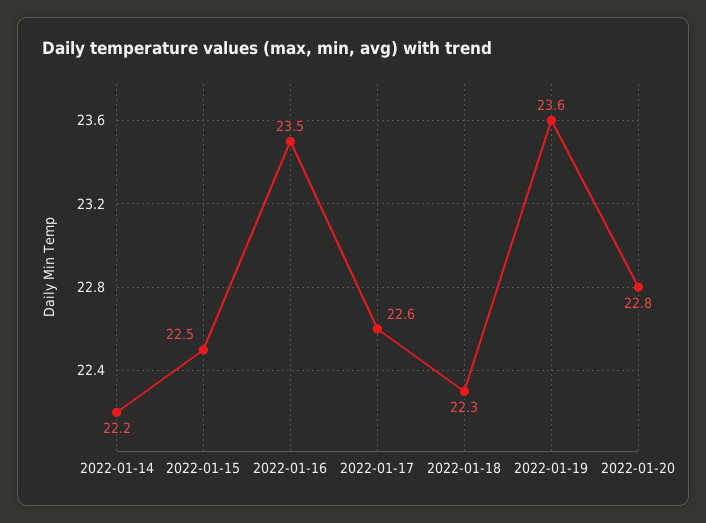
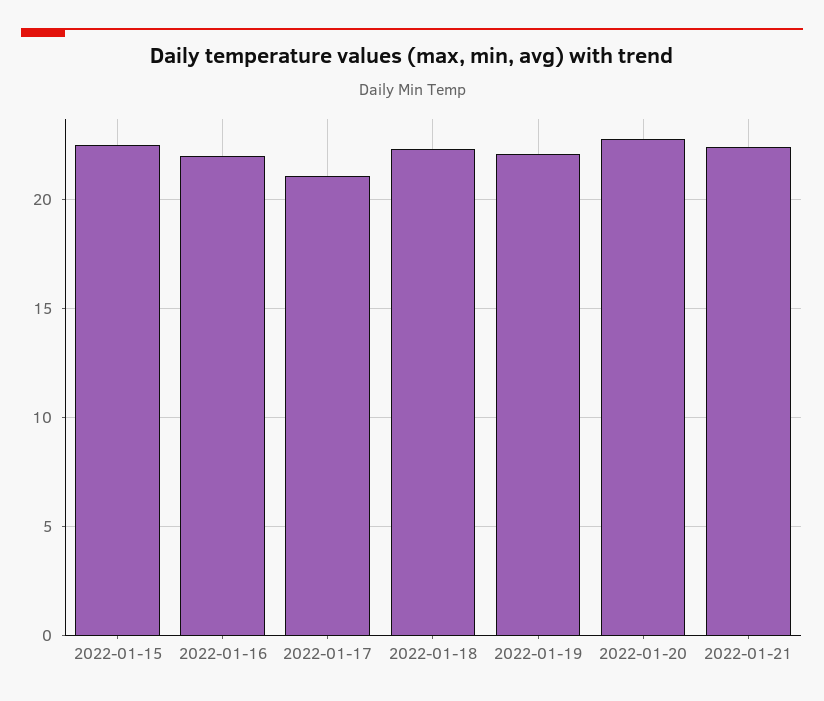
2022-01-14: 22.2 -> none
2022-01-16: 23.5 -> 22
2022-01-17: 22.6 -> 21
2022-01-19: 23.6 -> 22
2022-01-21: none -> 22.5

